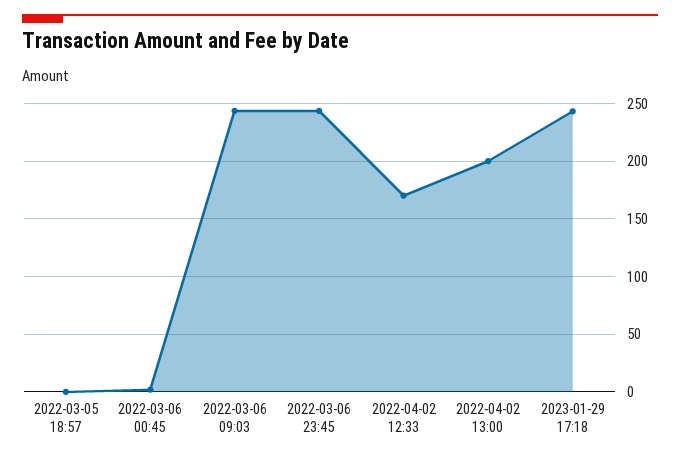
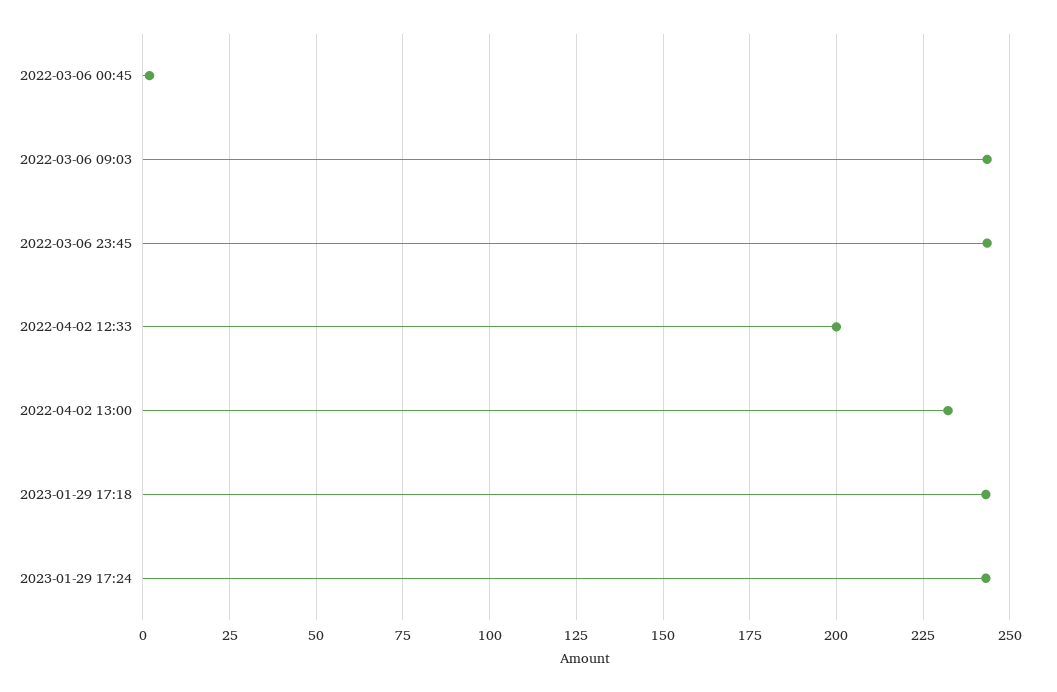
2022-03-05 18:57: 0 -> none
2022-04-02 12:33: 170 -> 200
2022-04-02 13:00: 200 -> 232.5
2023-01-29 17:24: none -> 242.5

